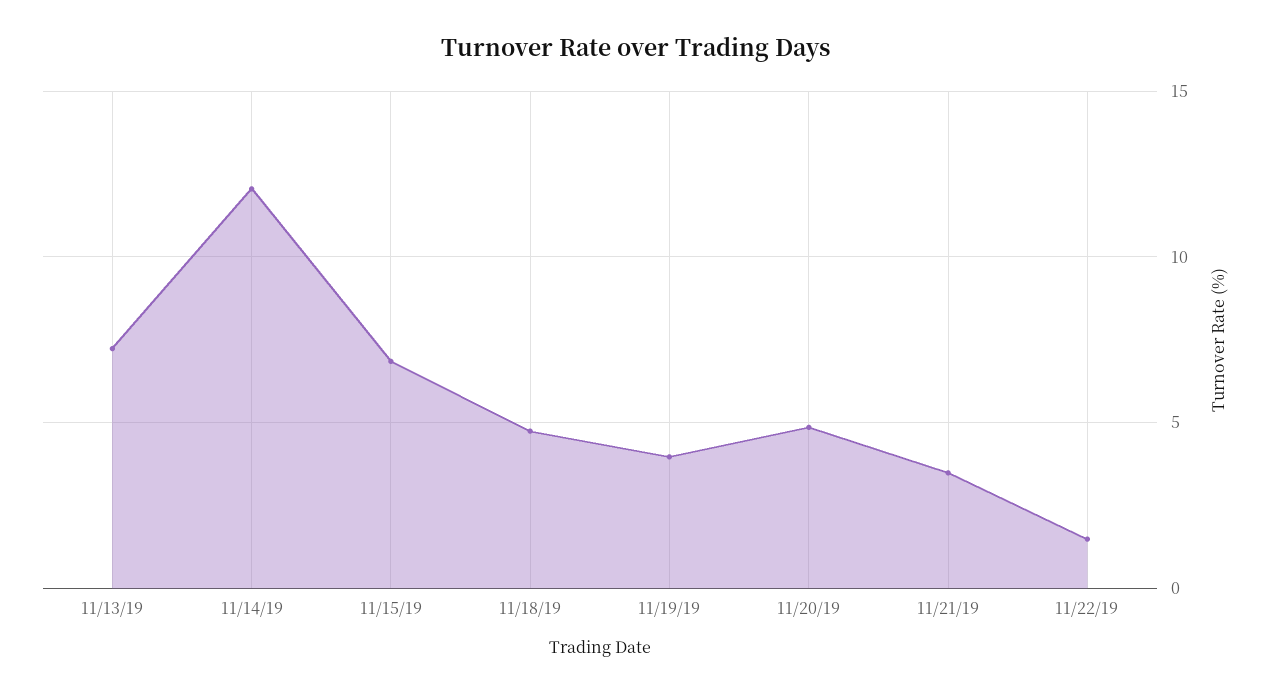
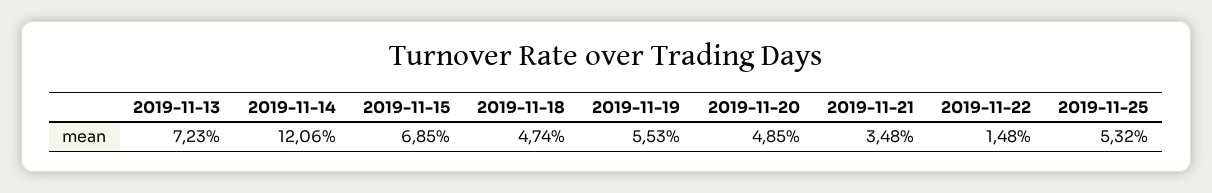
11/19/19: 4 -> 5.53
2019-11-25: none -> 5.32

